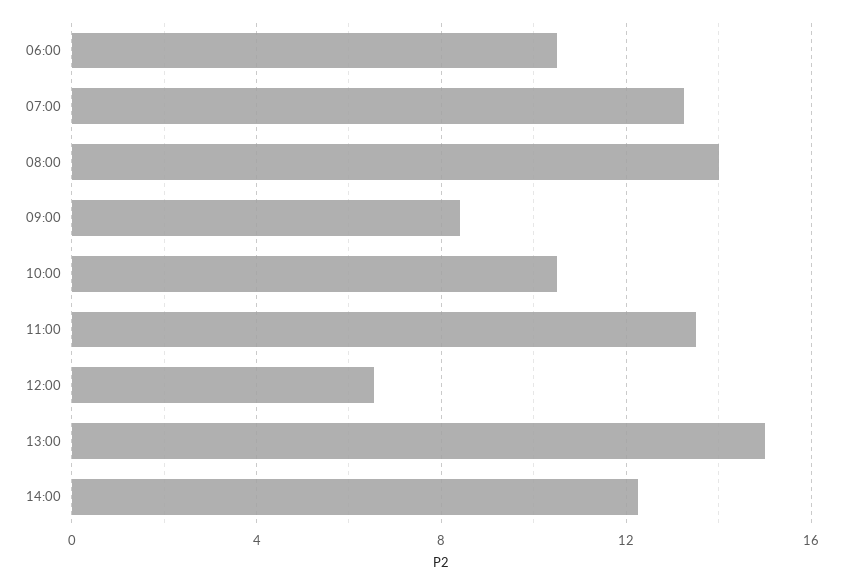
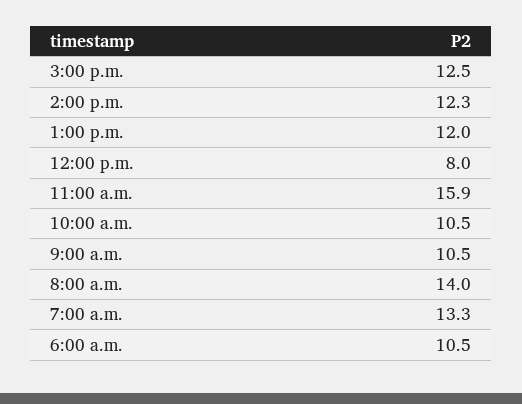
09:00: 8.5 -> 10.5
11:00: 13.5 -> 15.9
12:00: 6.5 -> 8
13:00: 15 -> 12
3:00 p.m.: none -> 12.5

